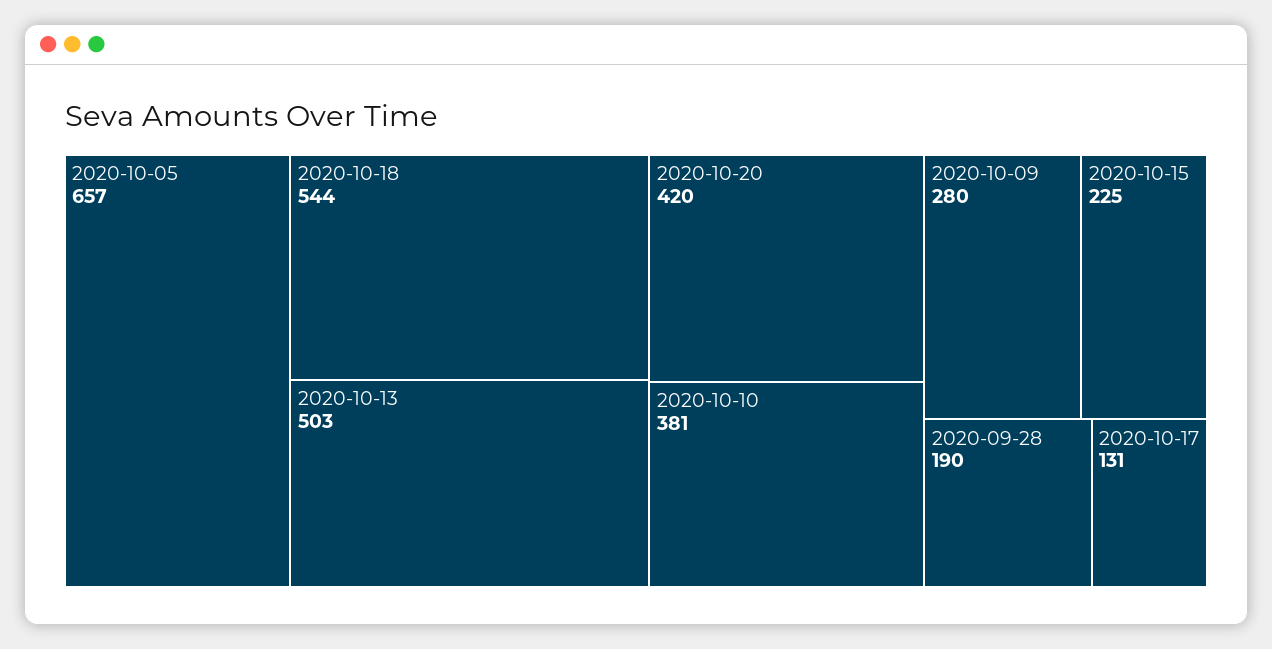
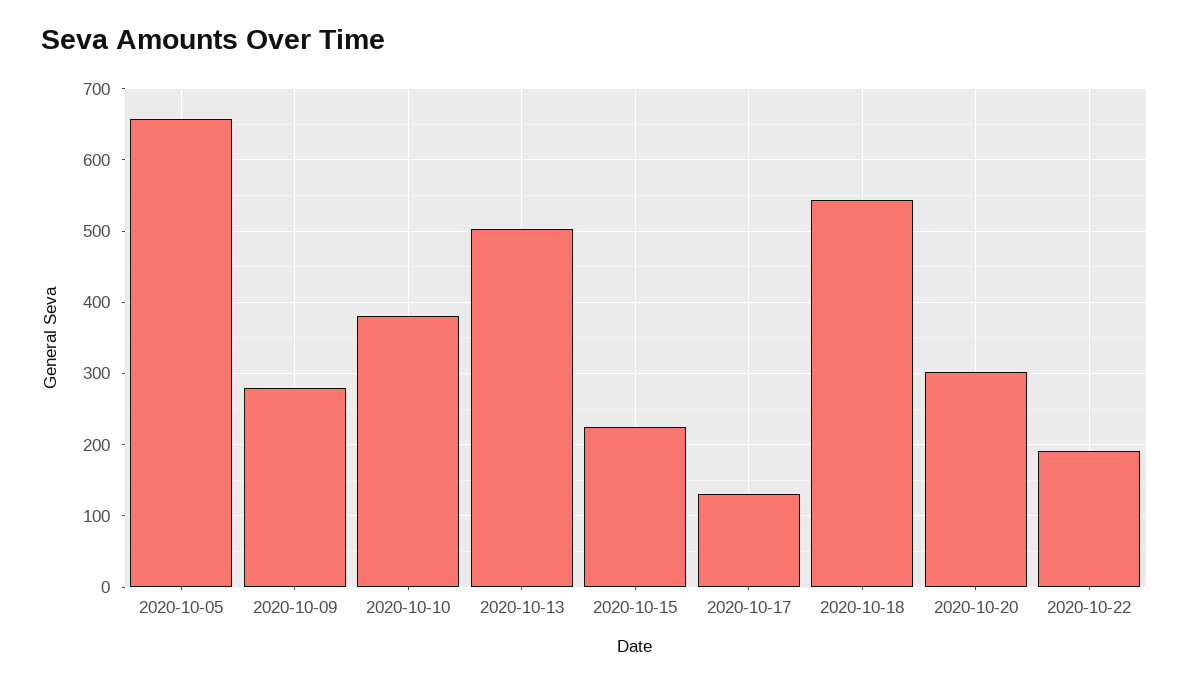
2020-10-20: 420 -> 300
2020-09-28: 190 -> none
2020-10-22: none -> 190

